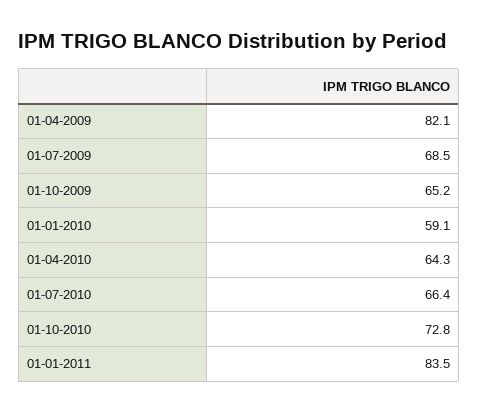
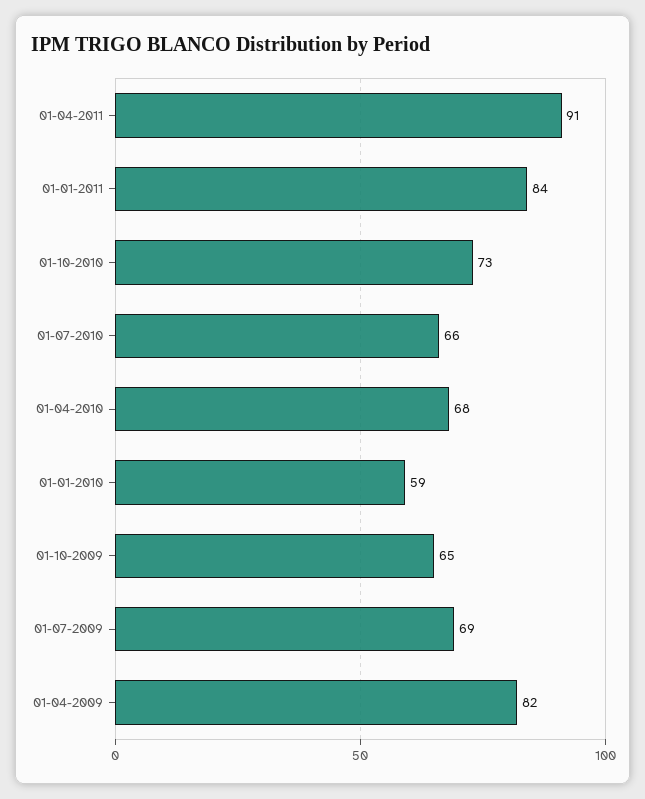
01-04-2010: 64.3 -> 68
01-04-2011: none -> 91

